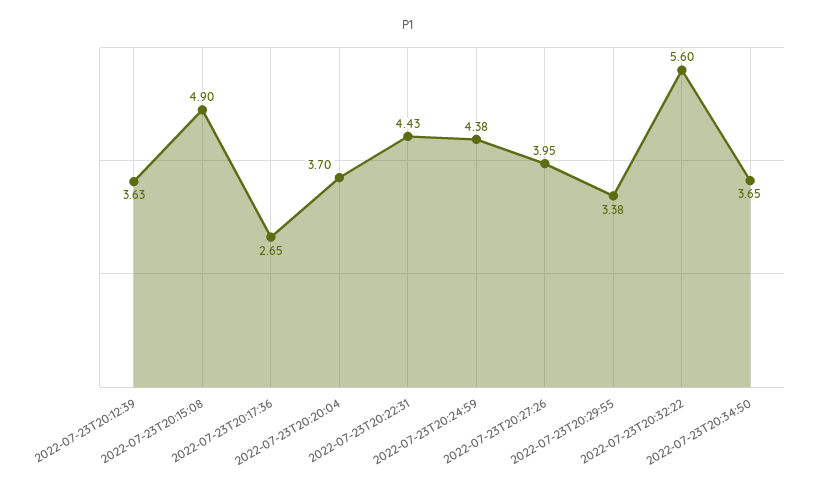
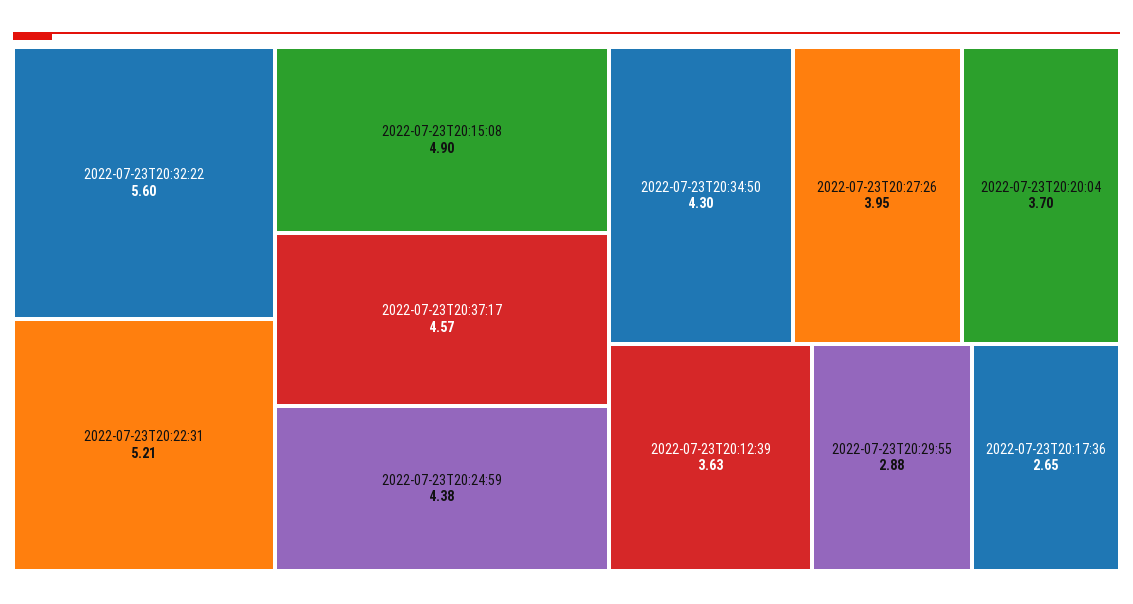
2022-07-23T20:22:31: 4.43 -> 5.21
2022-07-23T20:29:55: 3.38 -> 2.88
2022-07-23T20:34:50: 3.65 -> 4.3
2022-07-23T20:37:17: none -> 4.57

